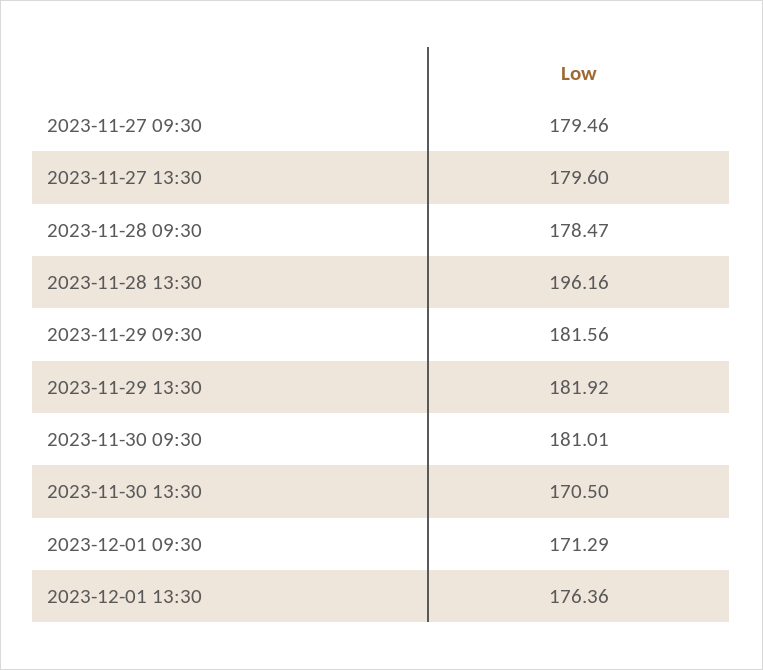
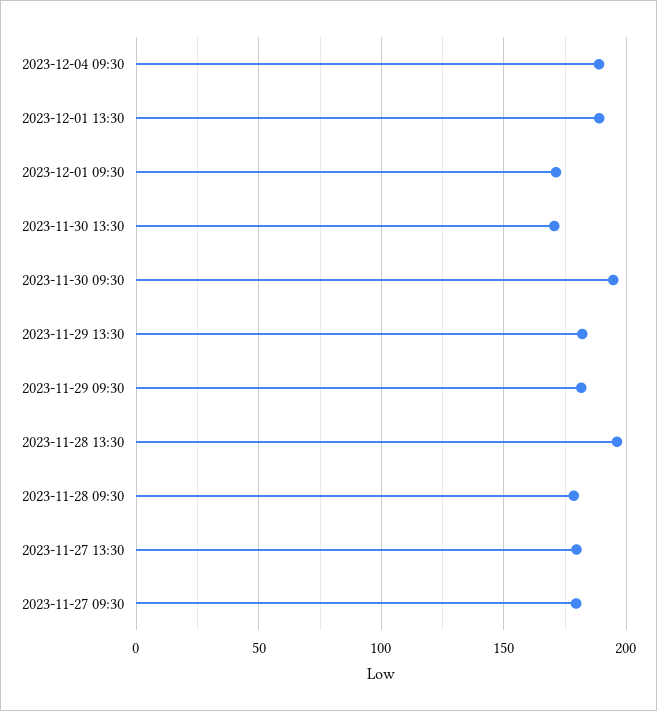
2023-11-30 09:30: 181.01 -> 195
2023-12-01 13:30: 176.36 -> 190
2023-12-04 09:30: none -> 190

